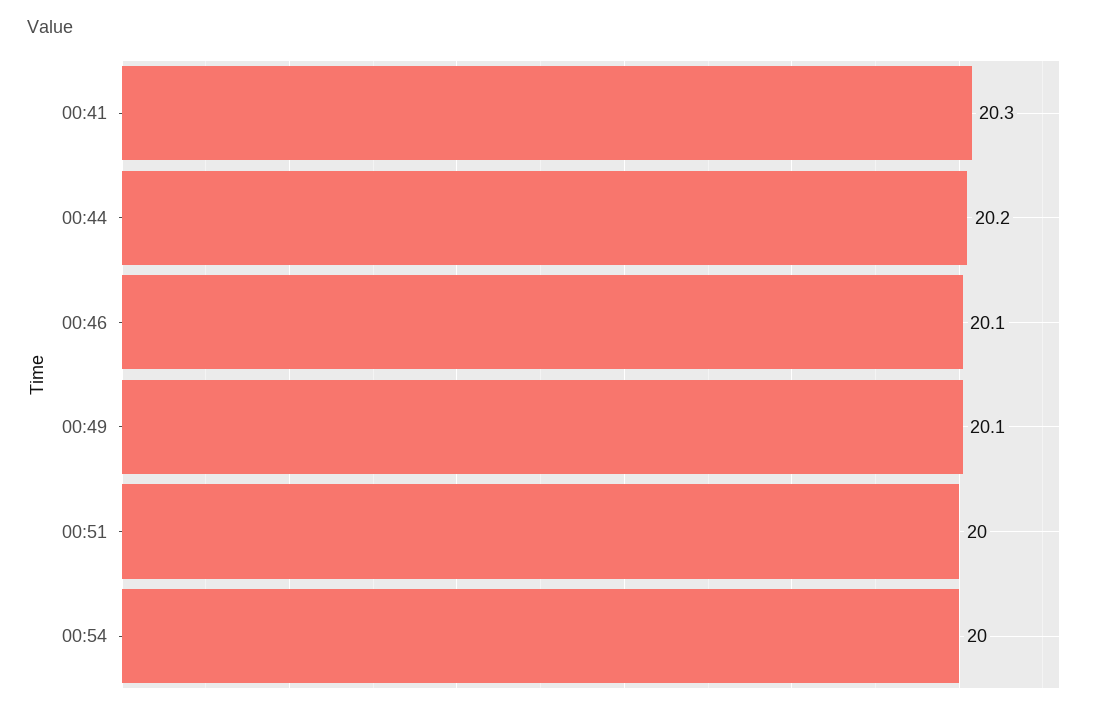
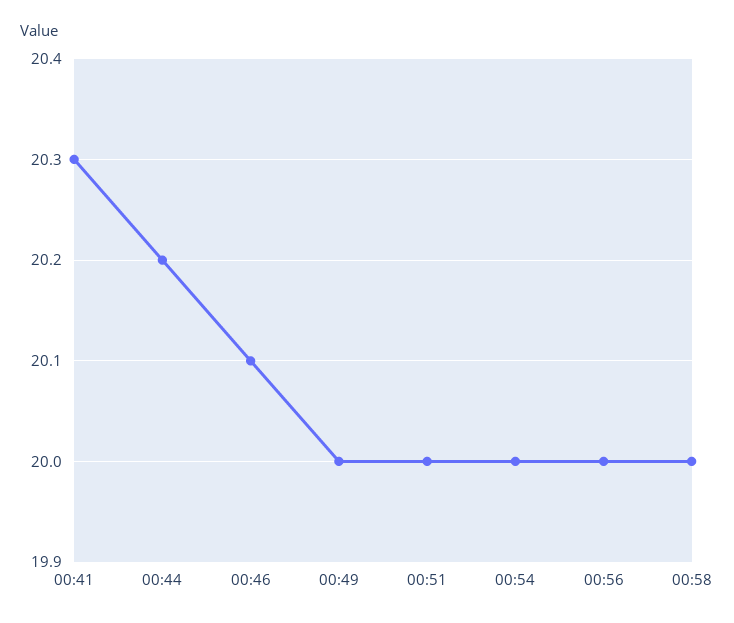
00:49: 20.1 -> 20
00:56: none -> 20
00:58: none -> 20

